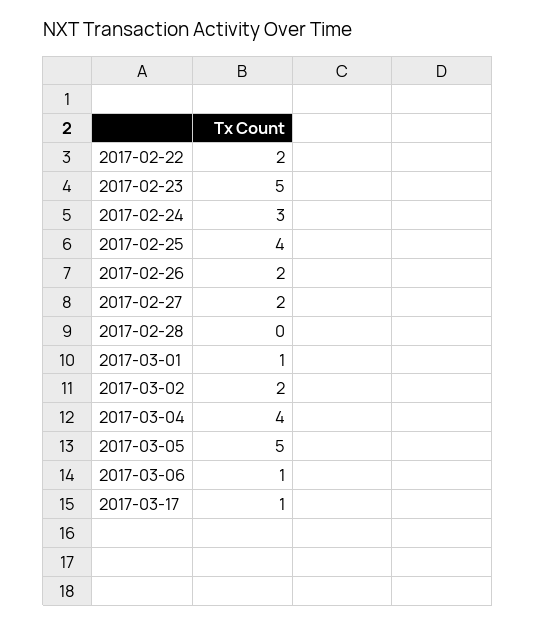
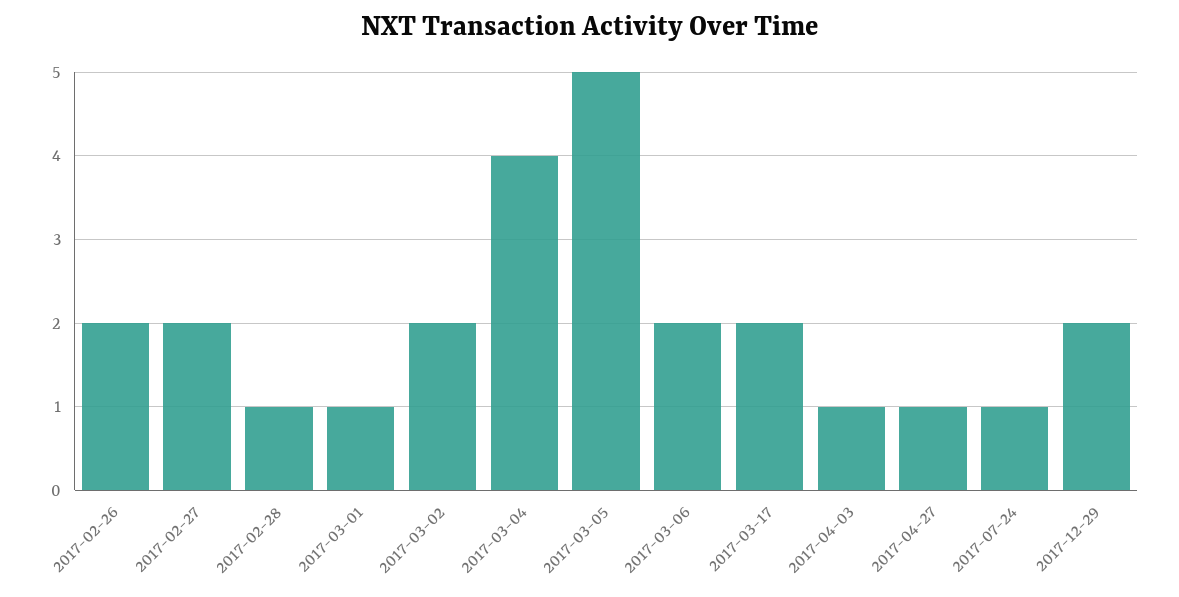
2017-02-22: 2 -> none
2017-02-23: 5 -> none
2017-02-24: 3 -> none
2017-02-25: 4 -> none
2017-02-28: 0 -> 1
2017-03-06: 1 -> 2
2017-03-17: 1 -> 2
2017-04-03: none -> 1
2017-04-27: none -> 1
2017-07-24: none -> 1
2017-12-29: none -> 2

